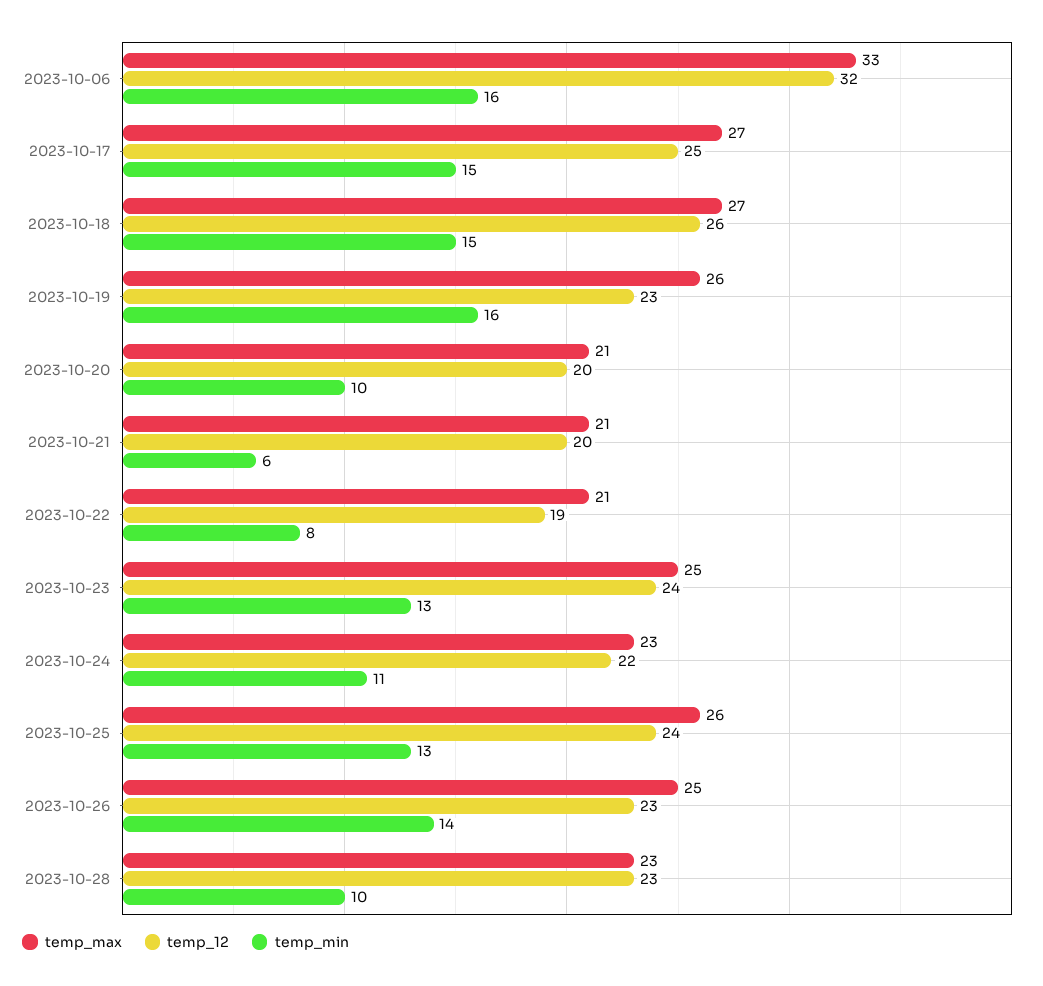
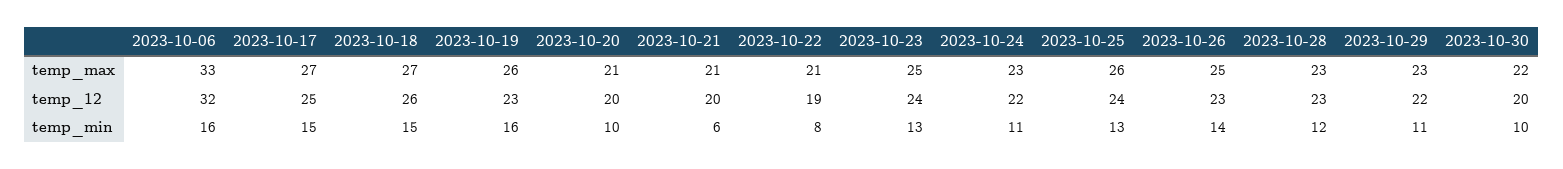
temp_min, 2023-10-28: 10 -> 12
temp_max, 2023-10-29: none -> 23
temp_max, 2023-10-30: none -> 22
temp_12, 2023-10-29: none -> 22
temp_12, 2023-10-30: none -> 20
temp_min, 2023-10-29: none -> 11
temp_min, 2023-10-30: none -> 10

